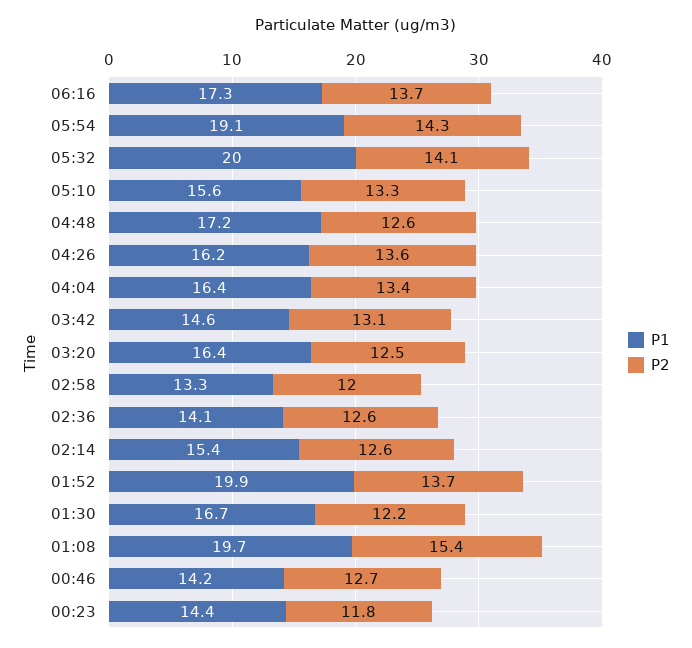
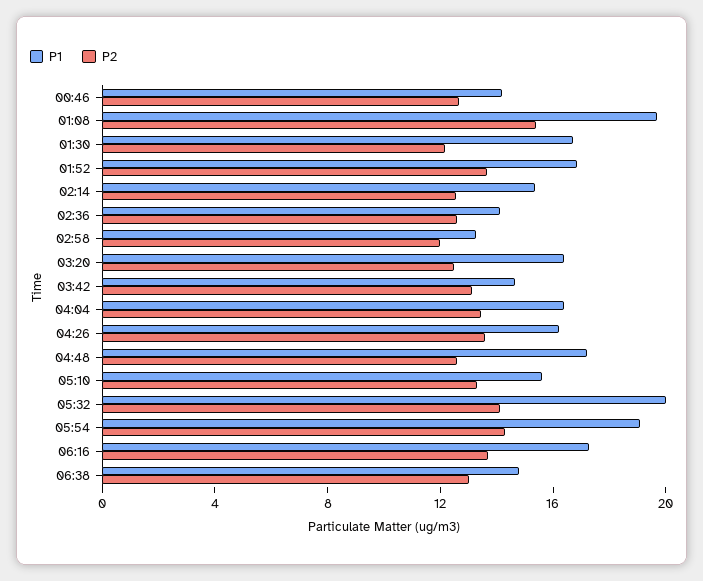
P1, 01:52: 19.9 -> 17
P1, 00:23: 14.4 -> none
P2, 00:23: 11.8 -> none
P1, 06:38: none -> 15
P2, 06:38: none -> 13

